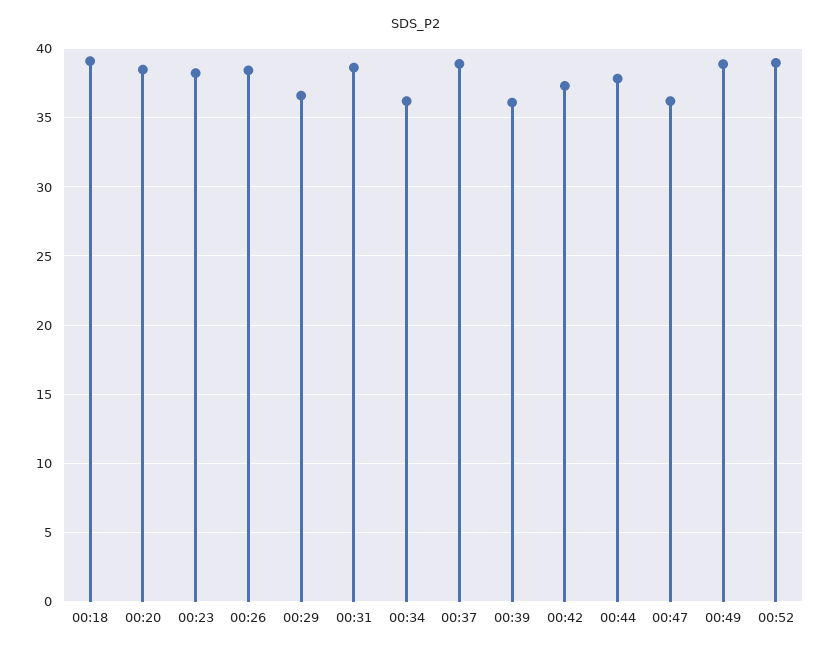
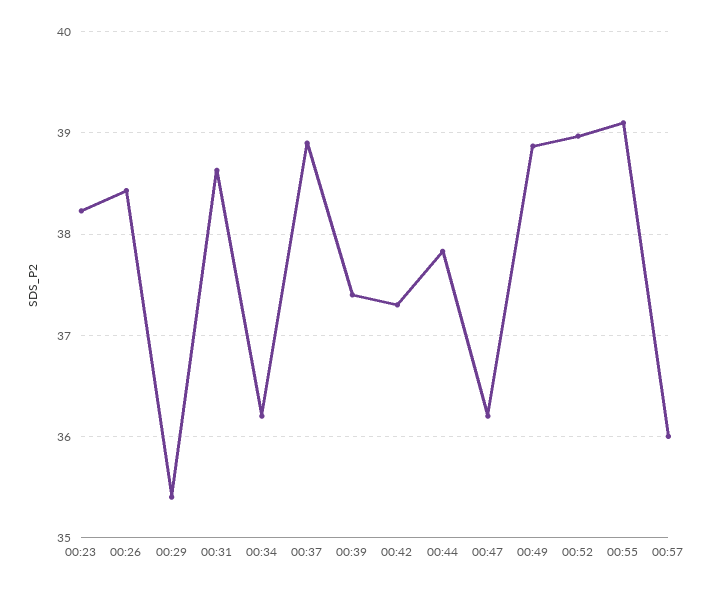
00:18: 39 -> none
00:20: 38.5 -> none
00:29: 36.5 -> 35.4
00:39: 36 -> 37.4
00:55: none -> 39.1
00:57: none -> 36

